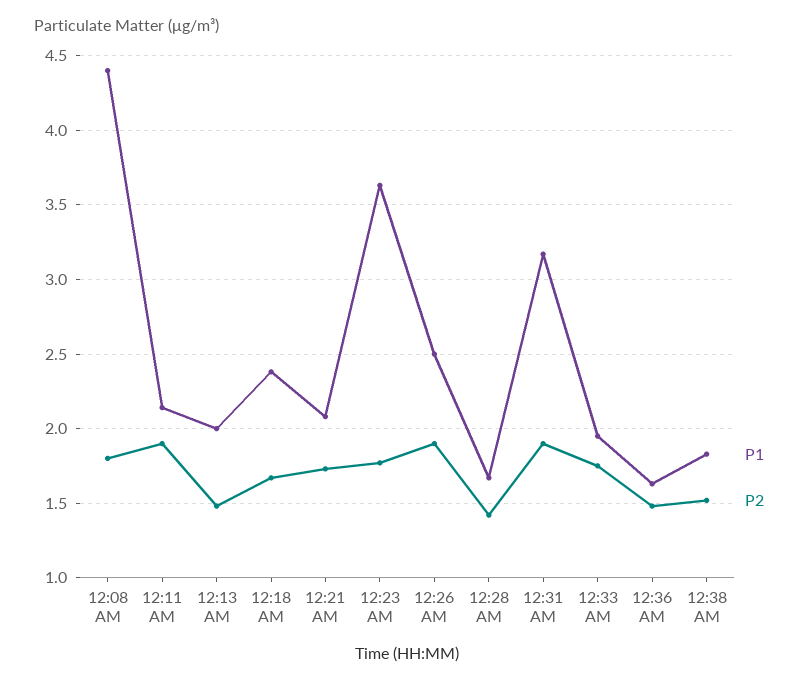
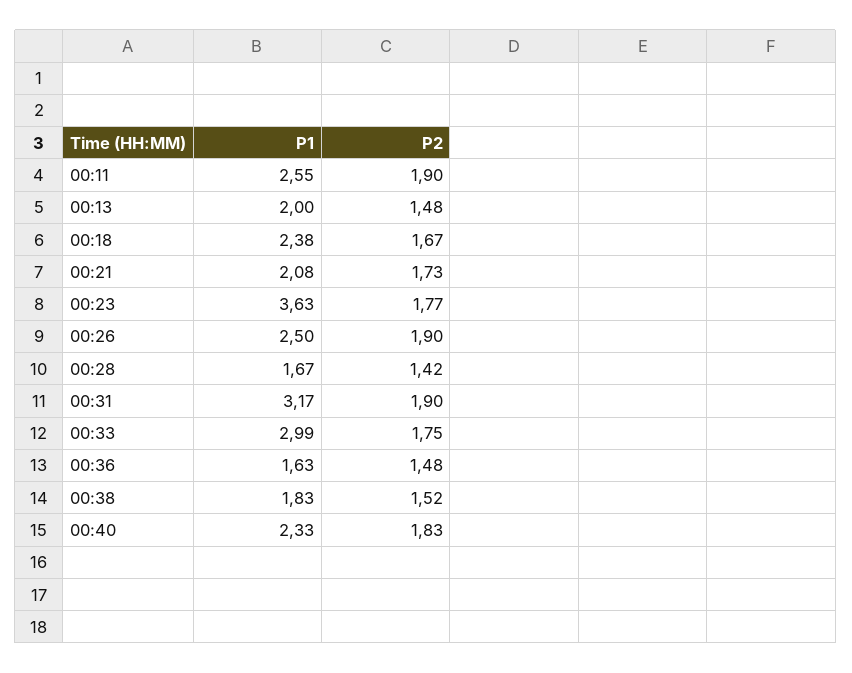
P1, 12:08 AM: 4.4 -> none
P2, 12:08 AM: 1.8 -> none
P1, 12:11 AM: 2.15 -> 2.55
P1, 12:33 AM: 1.95 -> 2.99
P1, 00:40: none -> 2.33
P2, 00:40: none -> 1.83

